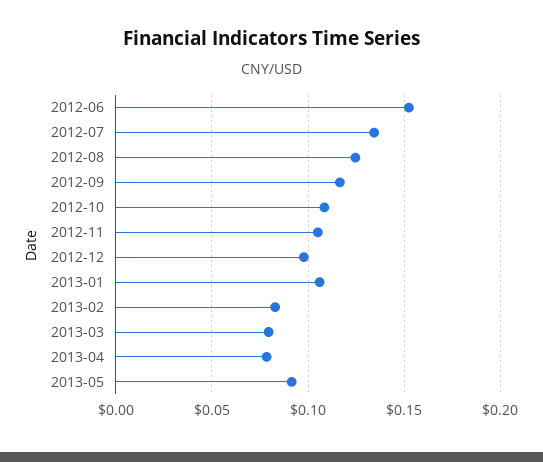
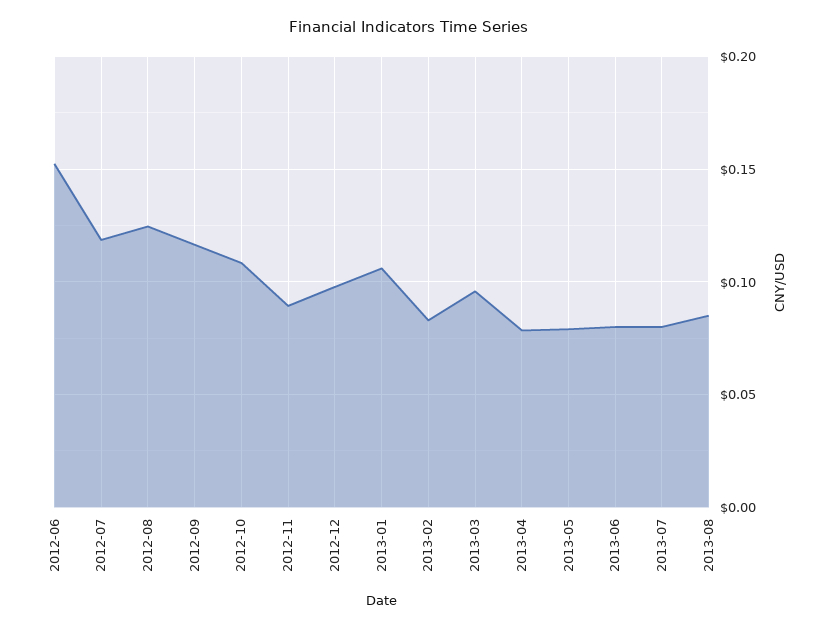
2012-07: 0.135 -> 0.12
2012-11: 0.105 -> 0.09
2013-03: 0.08 -> 0.095
2013-05: 0.09 -> 0.08
2013-06: none -> 0.08
2013-07: none -> 0.08
2013-08: none -> 0.085

